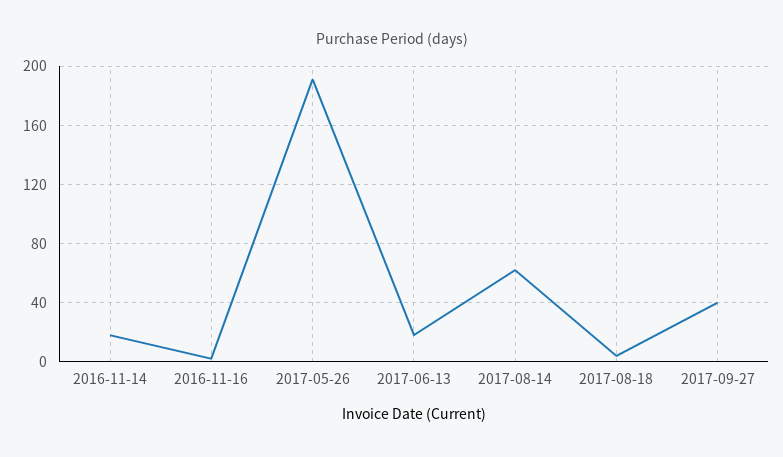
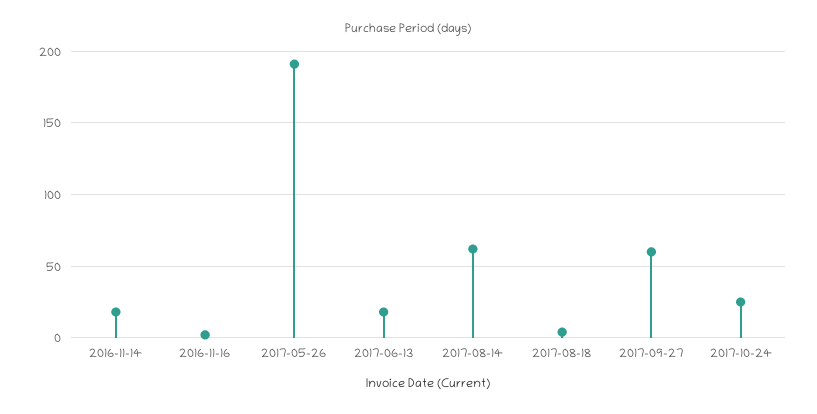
2017-09-27: 40 -> 60
2017-10-24: none -> 25

